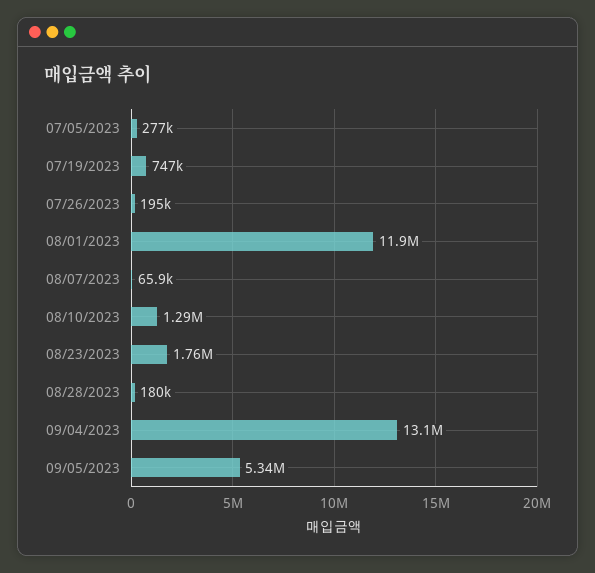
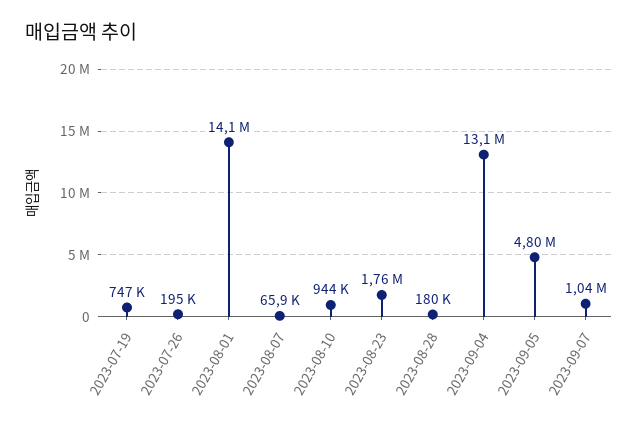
07/05/2023: 277000 -> none
08/01/2023: 11900000 -> 14100000
08/10/2023: 1290000 -> 944000
09/05/2023: 5340000 -> 4800000
2023-09-07: none -> 1040000

